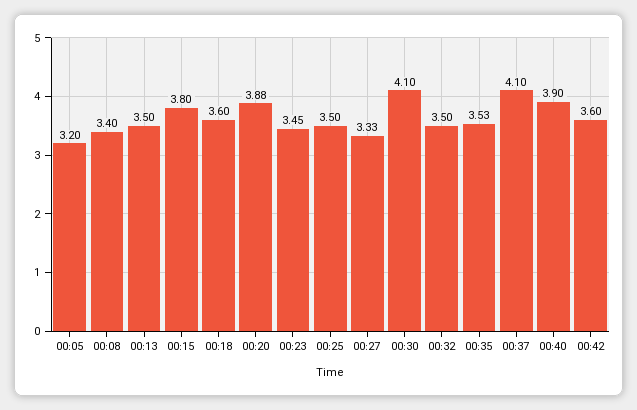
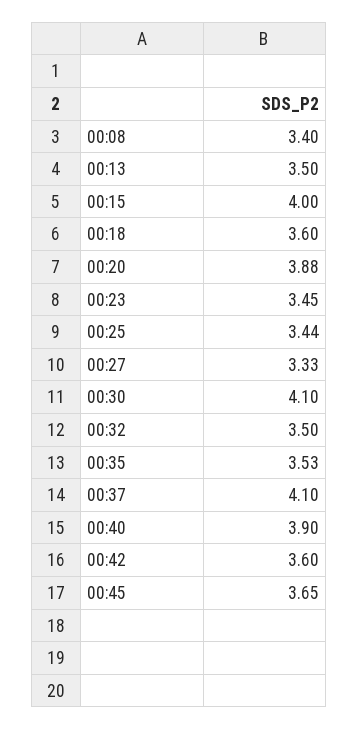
00:05: 3.2 -> none
00:15: 3.8 -> 4
00:25: 3.5 -> 3.44
00:45: none -> 3.65

